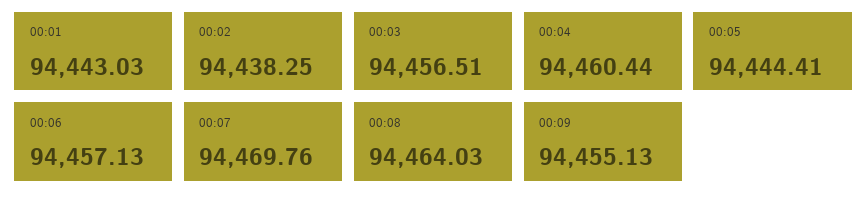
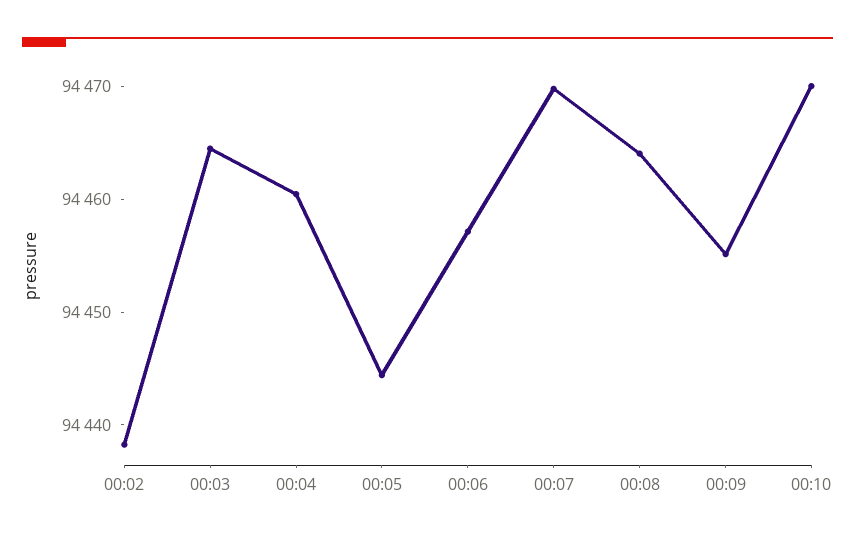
00:01: 94443.03 -> none
00:03: 94456.51 -> 94464
00:10: none -> 94470

